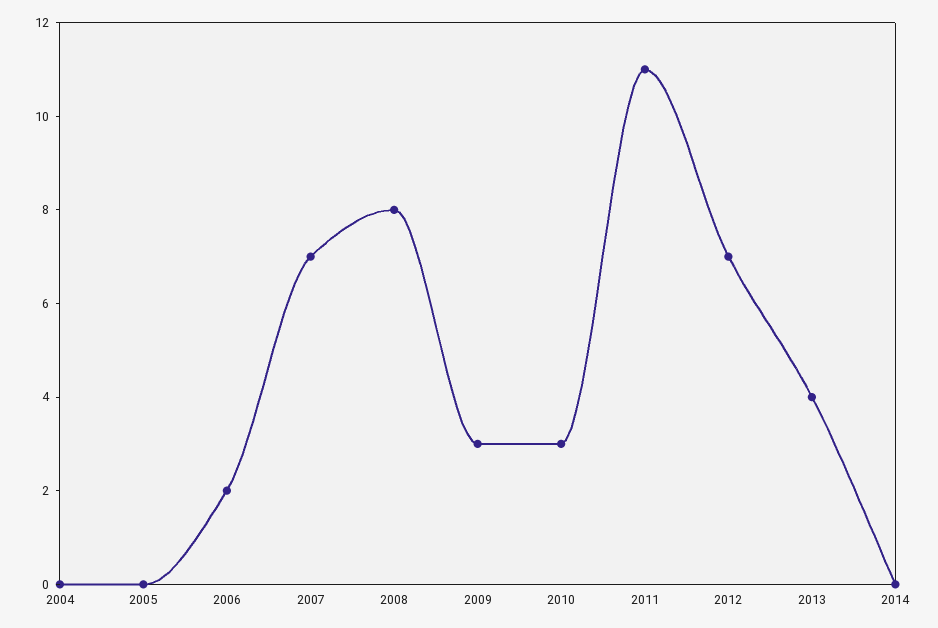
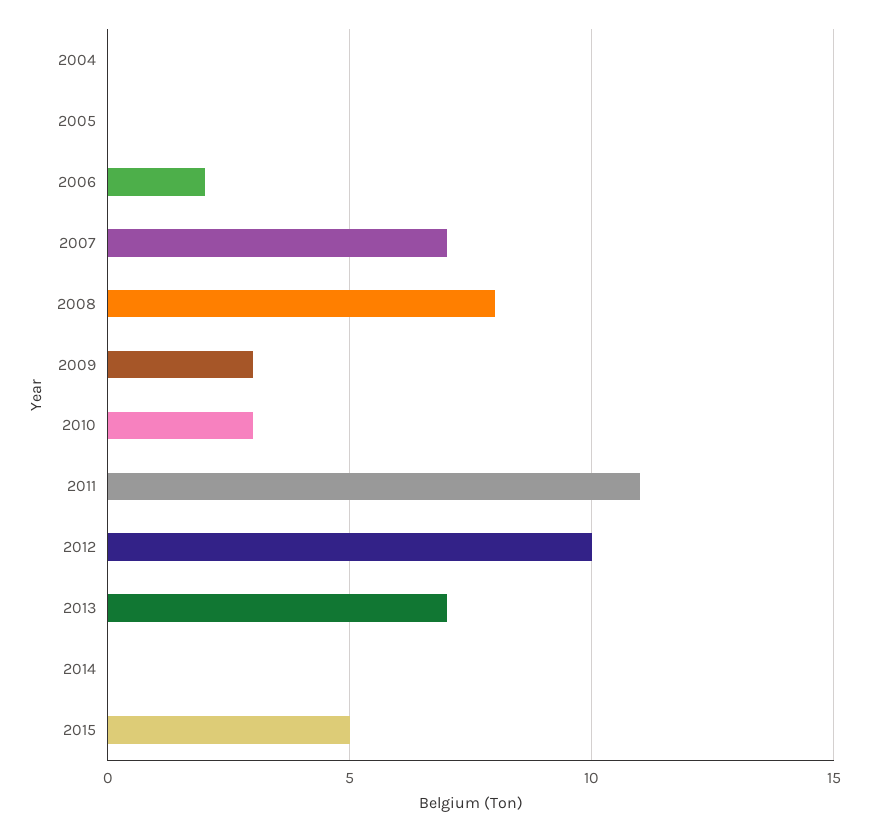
2012: 7 -> 10
2013: 4 -> 7
2015: none -> 5

